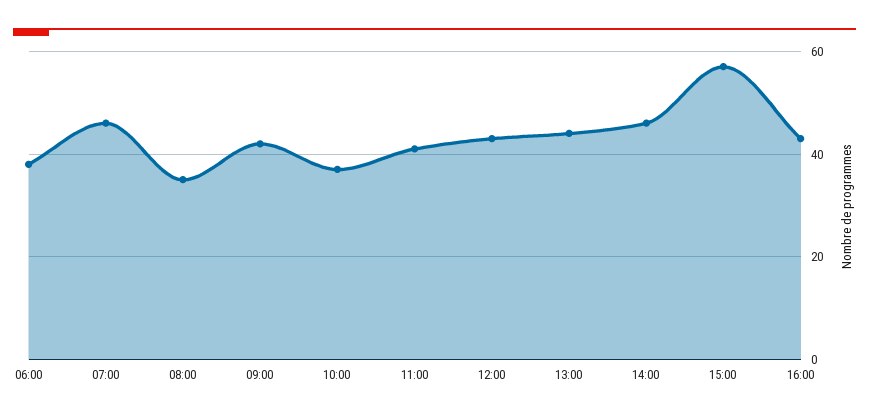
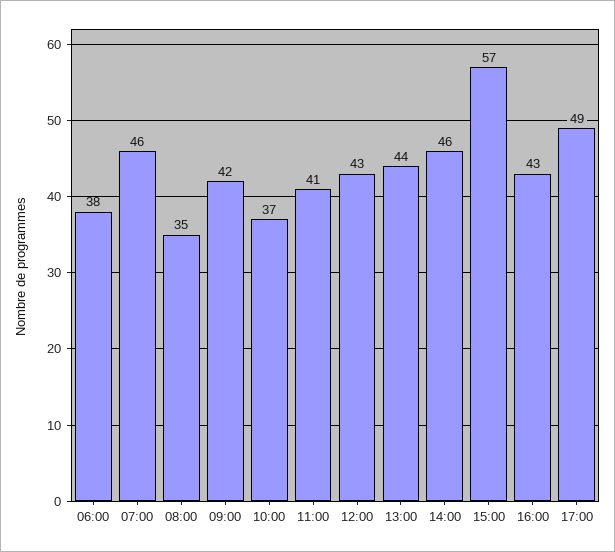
17:00: none -> 49

